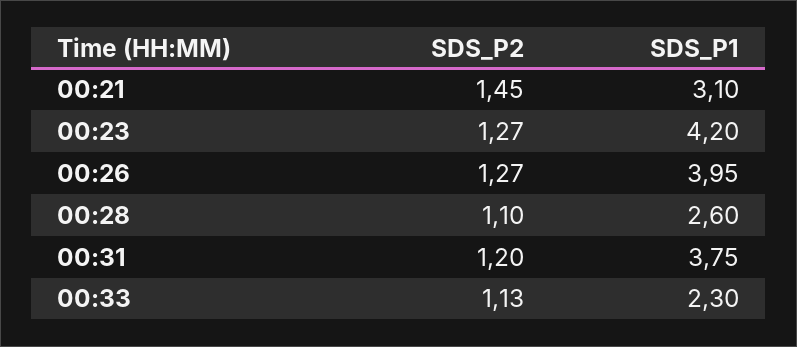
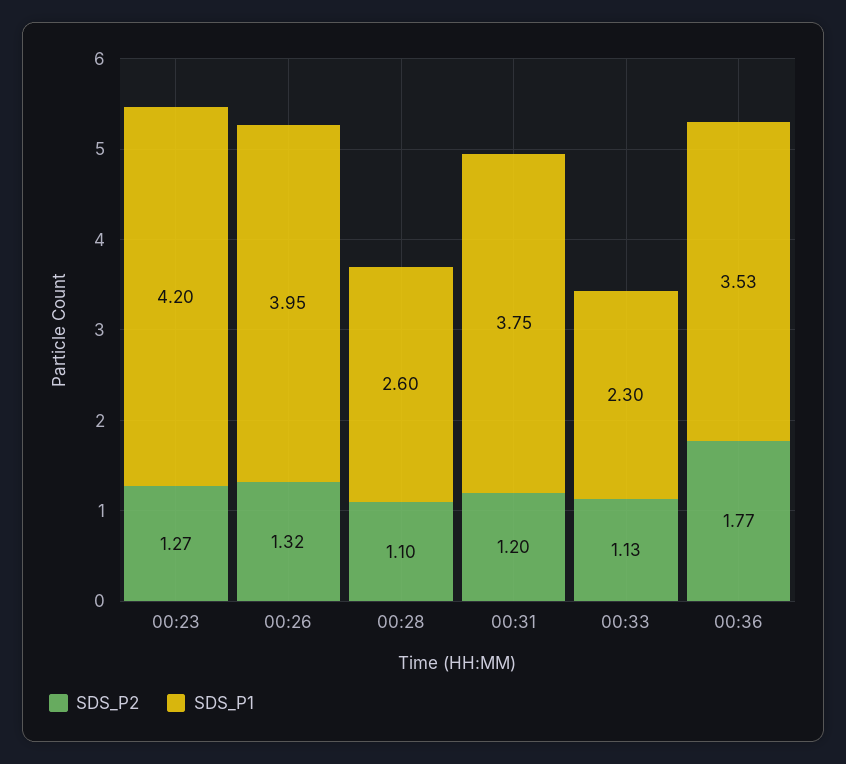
SDS_P2, 00:21: 1.45 -> none
SDS_P1, 00:21: 3.1 -> none
SDS_P2, 00:26: 1.27 -> 1.32
SDS_P2, 00:36: none -> 1.77
SDS_P1, 00:36: none -> 3.53

